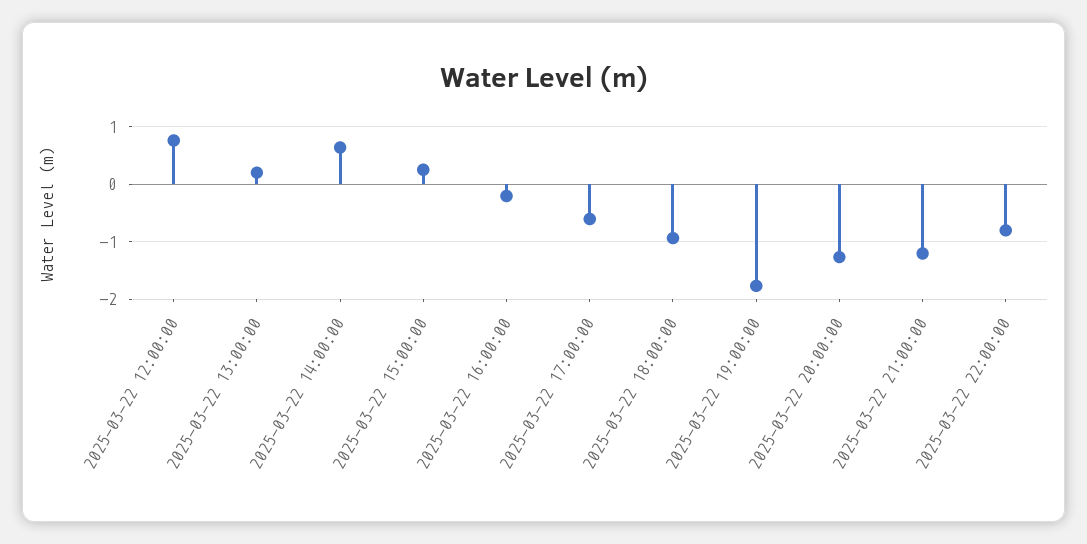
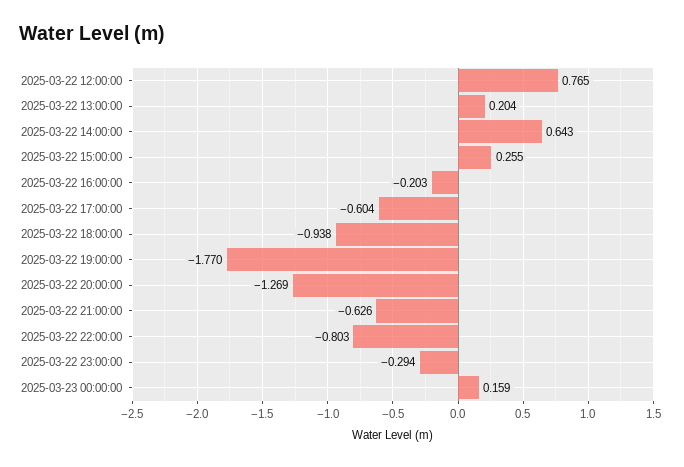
2025-03-22 21:00:00: -1.2 -> -0.626
2025-03-22 23:00:00: none -> -0.294
2025-03-23 00:00:00: none -> 0.159

